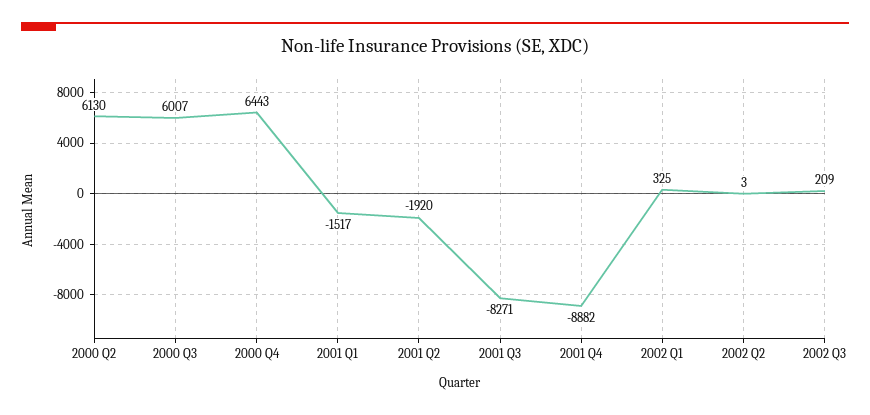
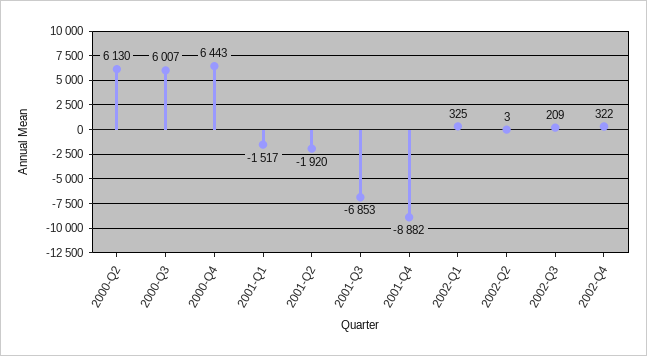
2001 Q3: -8271 -> -6853
2002-Q4: none -> 322

